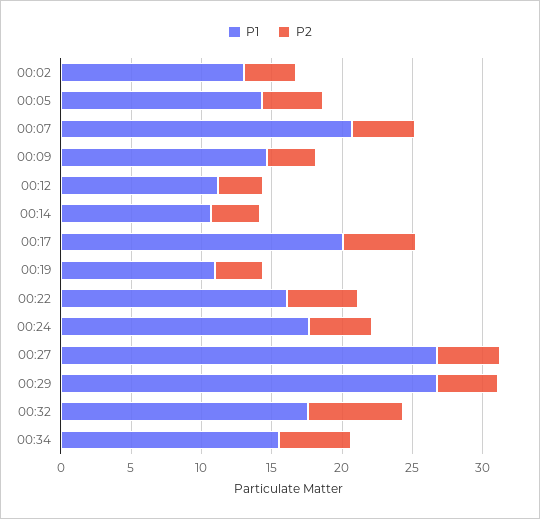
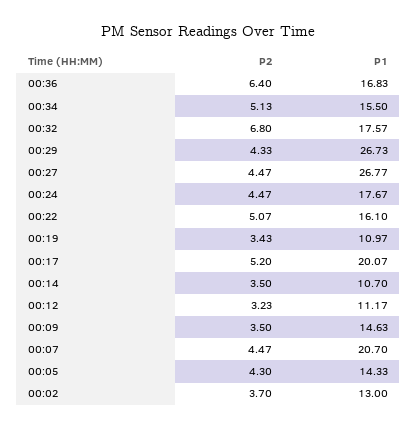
P2, 00:36: none -> 6.4
P1, 00:36: none -> 16.83

